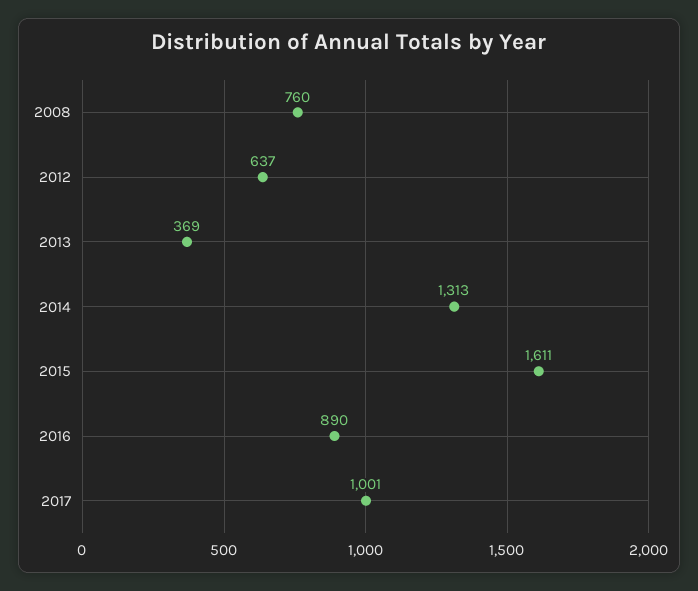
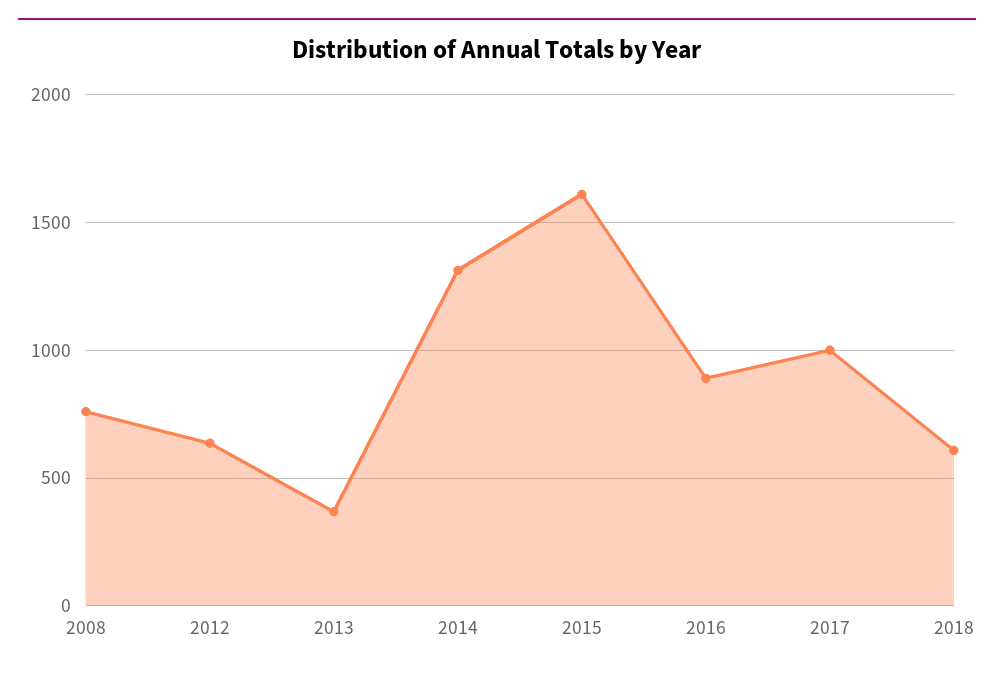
2018: none -> 600

